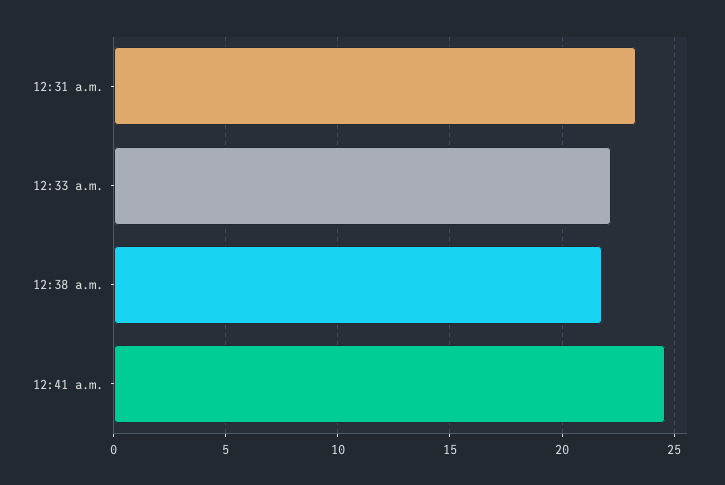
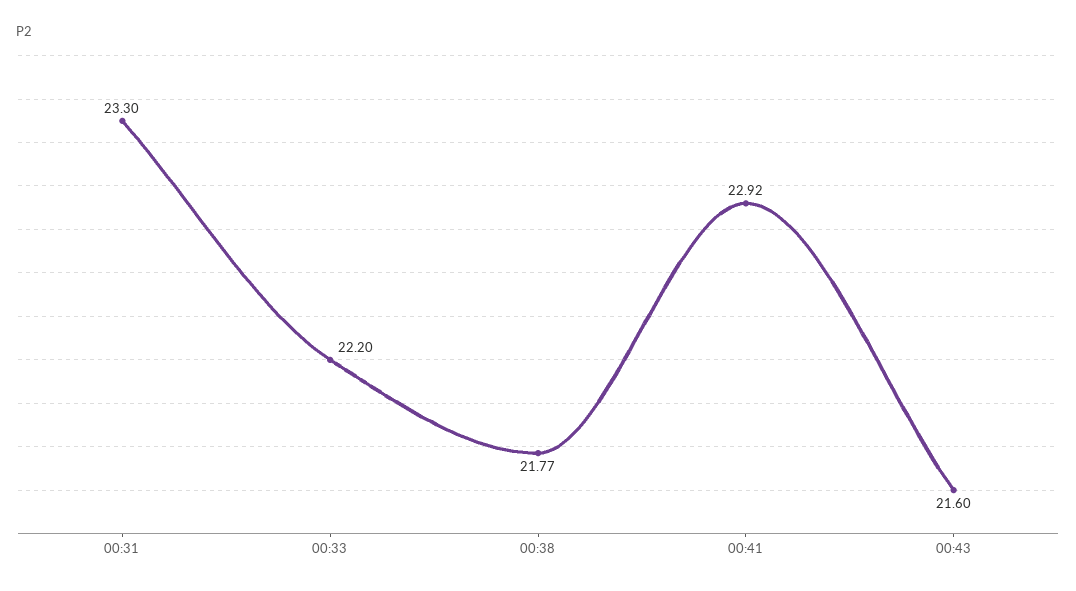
12:41 a.m.: 24.5 -> 22.92
00:43: none -> 21.6

